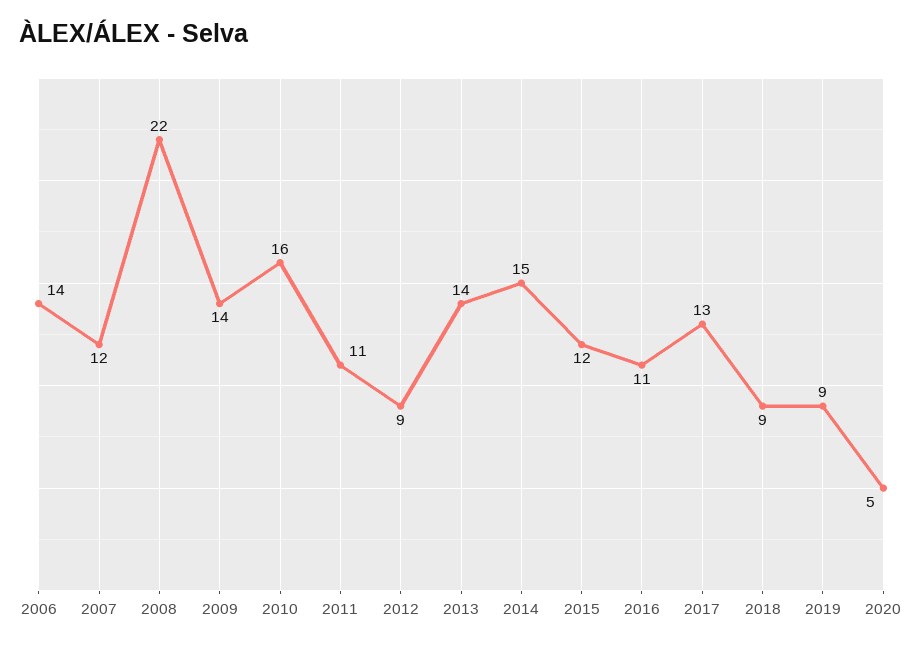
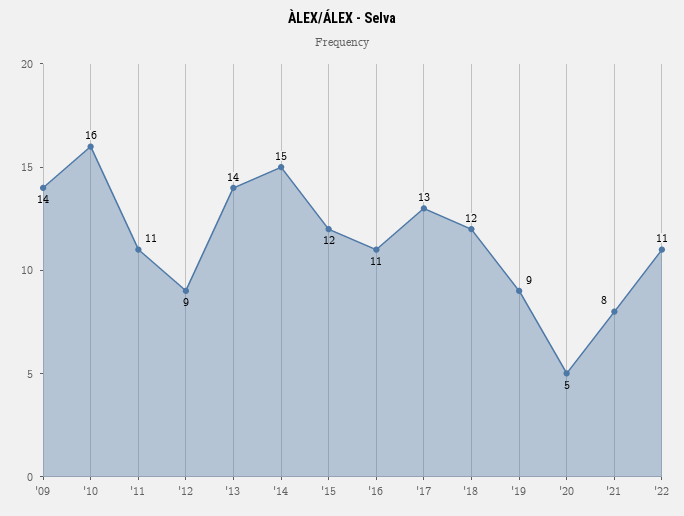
2006: 14 -> none
2007: 12 -> none
2008: 22 -> none
2018: 9 -> 12
'21: none -> 8
'22: none -> 11

